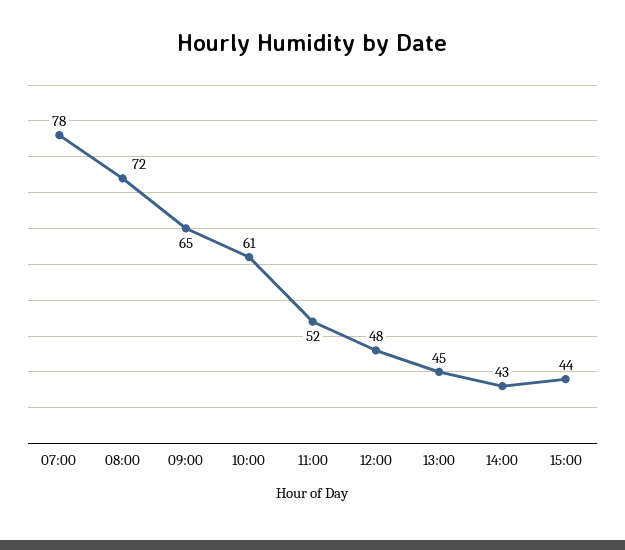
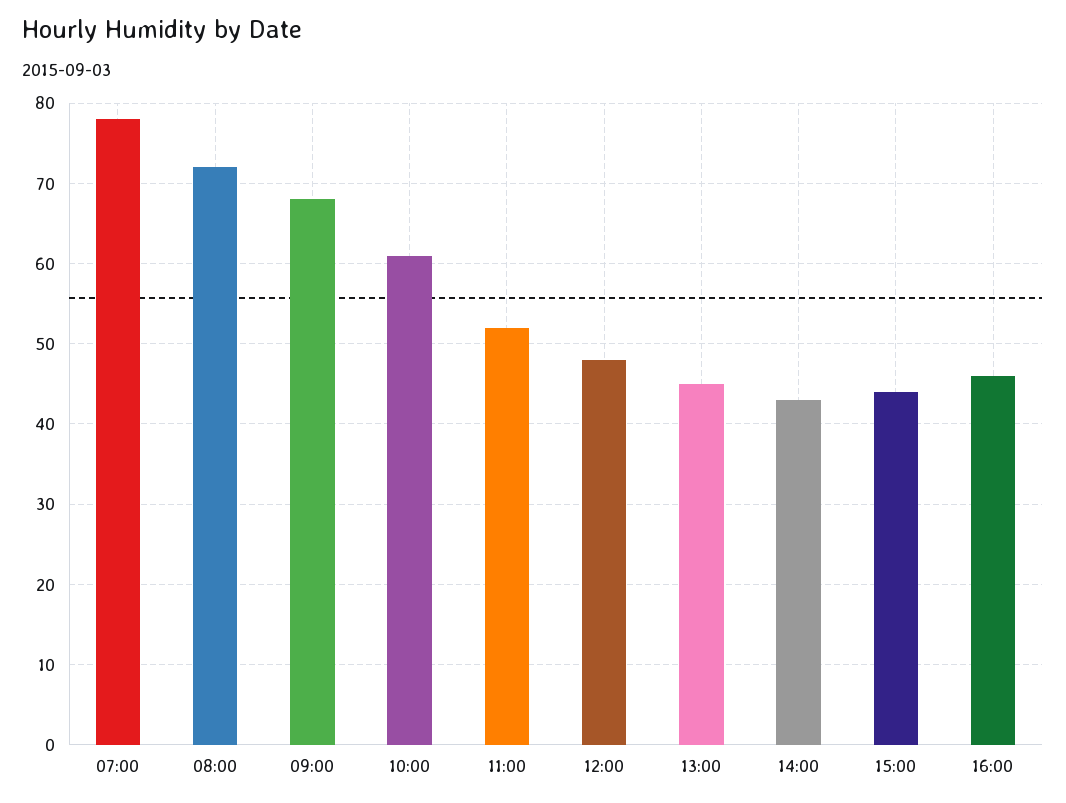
09:00: 65 -> 68
16:00: none -> 46

